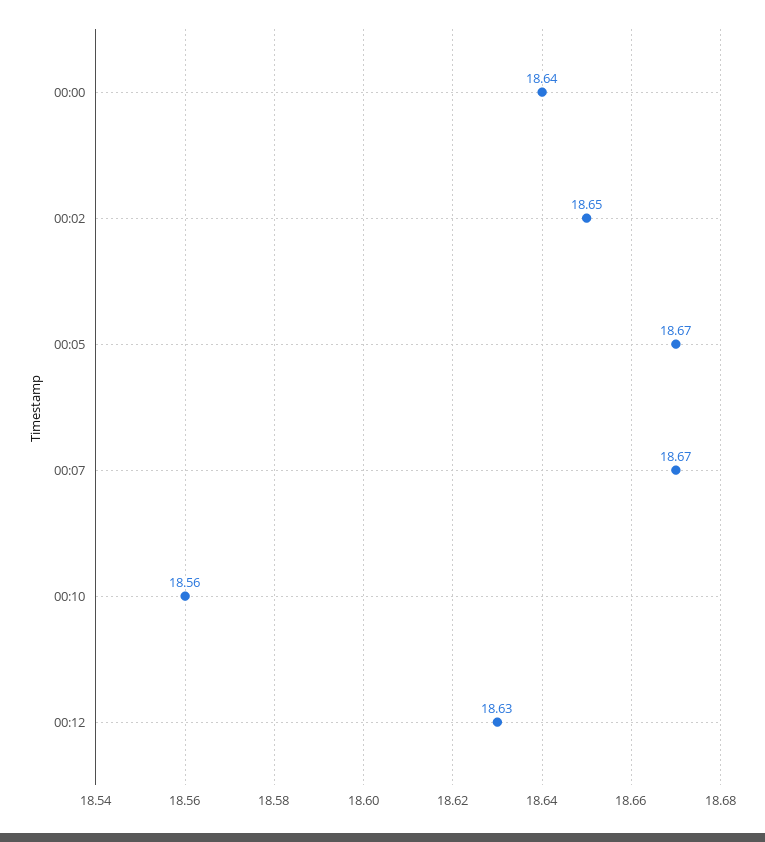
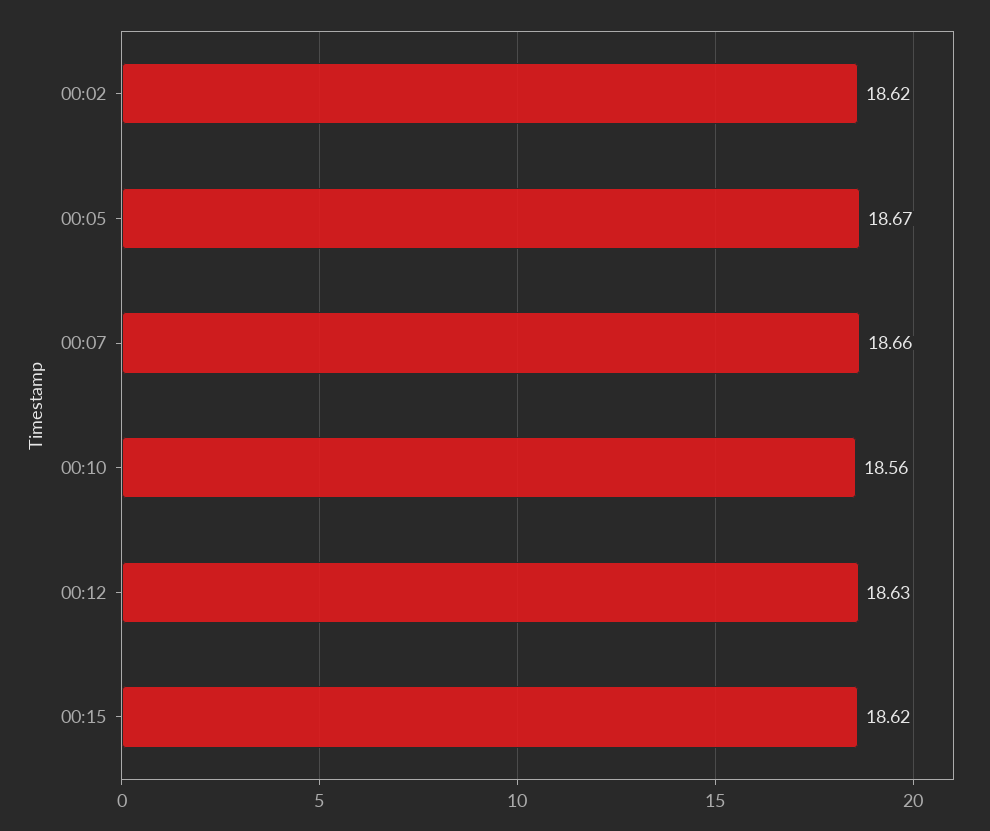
00:00: 18.64 -> none
00:02: 18.65 -> 18.62
00:07: 18.67 -> 18.66
00:15: none -> 18.62

